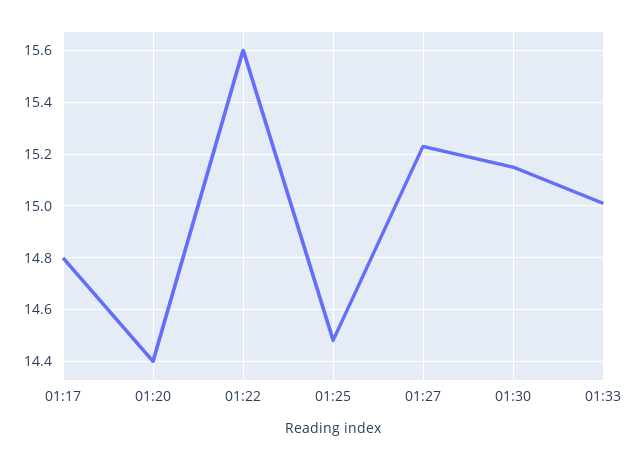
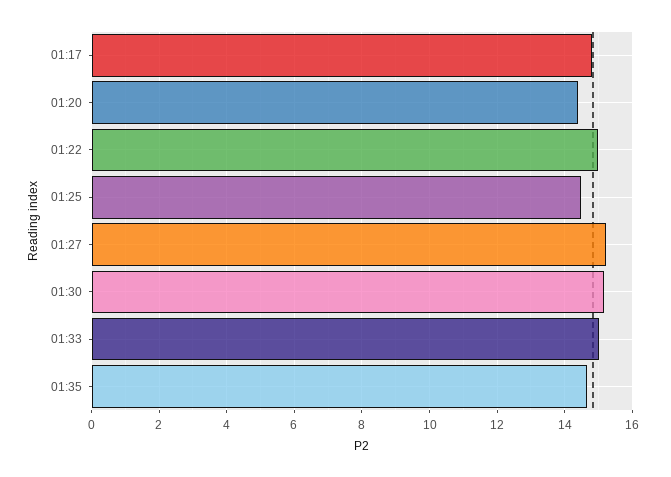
01:22: 15.6 -> 15
01:35: none -> 14.6

